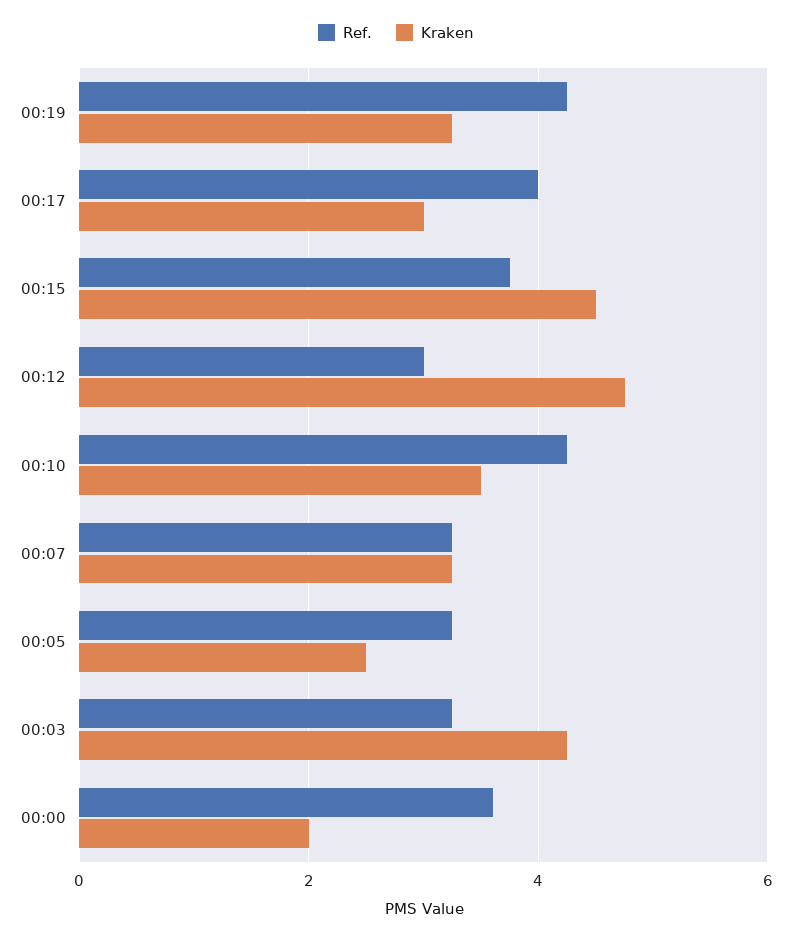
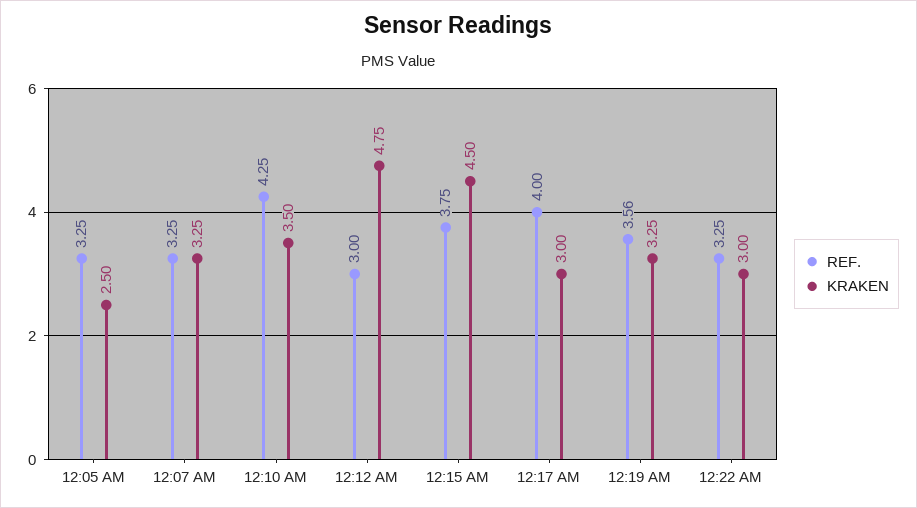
Ref., 00:19: 4.2 -> 3.56
Ref., 00:03: 3.2 -> none
Kraken, 00:03: 4.2 -> none
Ref., 00:00: 3.6 -> none
Kraken, 00:00: 2 -> none
Ref., 12:22 AM: none -> 3.25
Kraken, 12:22 AM: none -> 3

